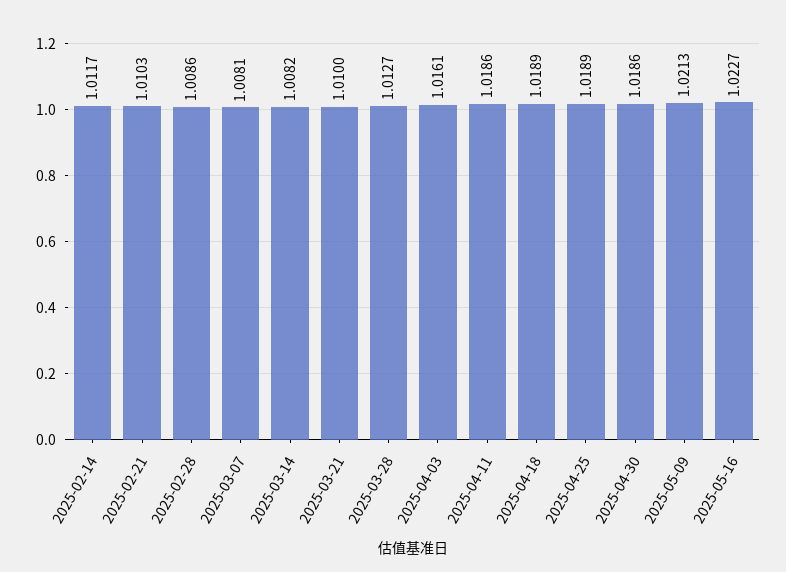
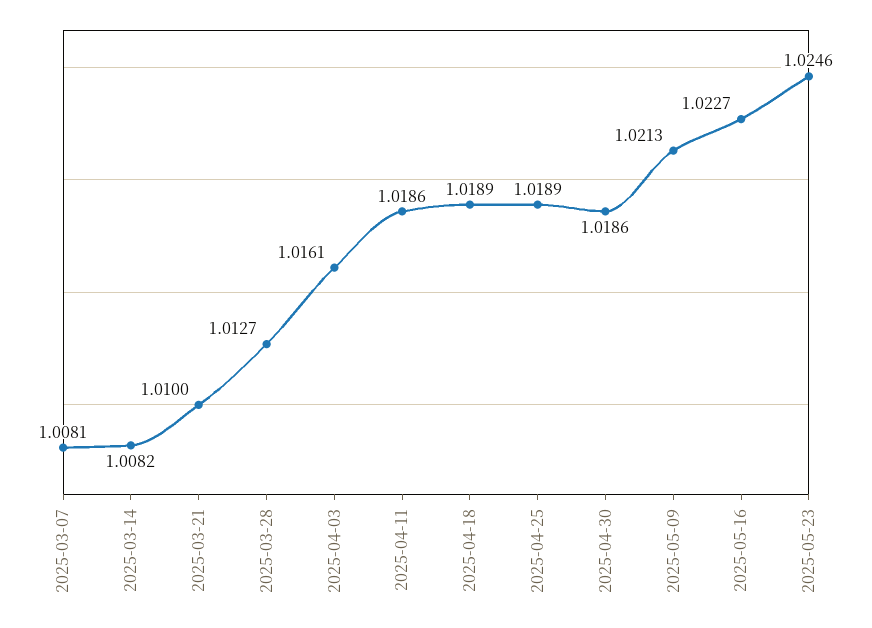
2025-02-14: 1.0117 -> none
2025-02-21: 1.0103 -> none
2025-02-28: 1.0086 -> none
2025-05-23: none -> 1.0246

